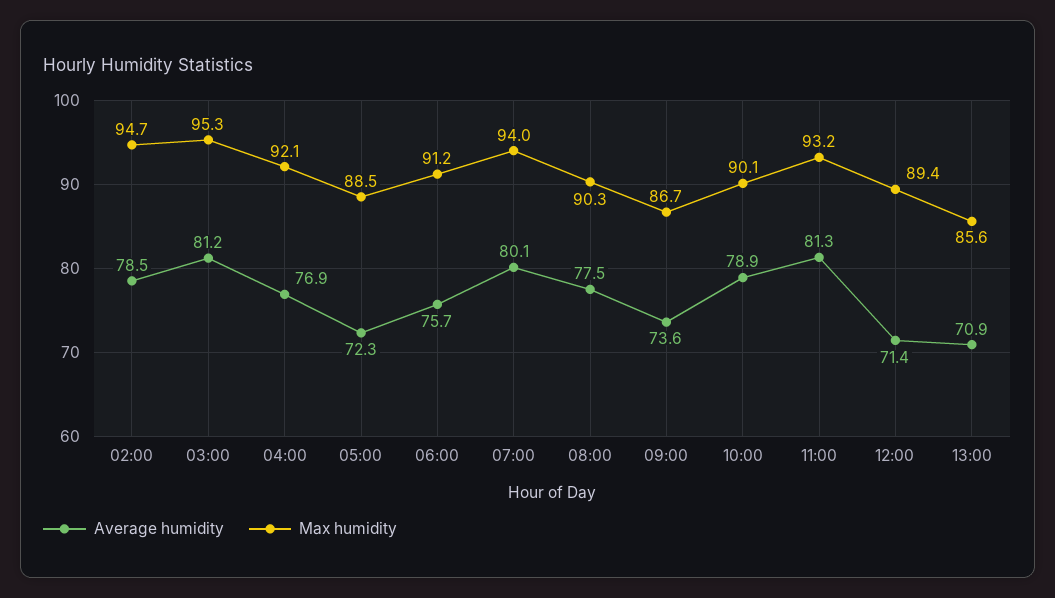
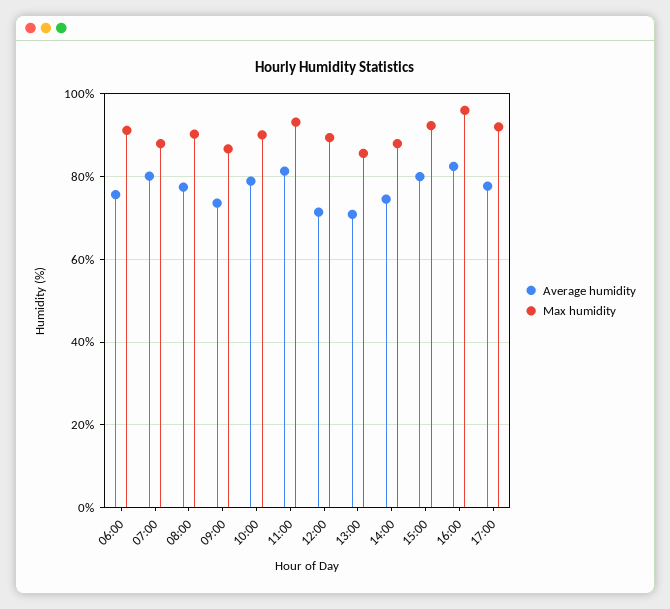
Average humidity, 02:00: 78.5 -> none
Max humidity, 02:00: 94.7 -> none
Average humidity, 03:00: 81.2 -> none
Max humidity, 03:00: 95.3 -> none
Average humidity, 04:00: 76.9 -> none
Max humidity, 04:00: 92.1 -> none
Average humidity, 05:00: 72.3 -> none
Max humidity, 05:00: 88.5 -> none
Max humidity, 07:00: 94 -> 88
Average humidity, 14:00: none -> 74
Max humidity, 14:00: none -> 88
Average humidity, 15:00: none -> 80
Max humidity, 15:00: none -> 92
Average humidity, 16:00: none -> 82
Max humidity, 16:00: none -> 96
Average humidity, 17:00: none -> 78
Max humidity, 17:00: none -> 92

